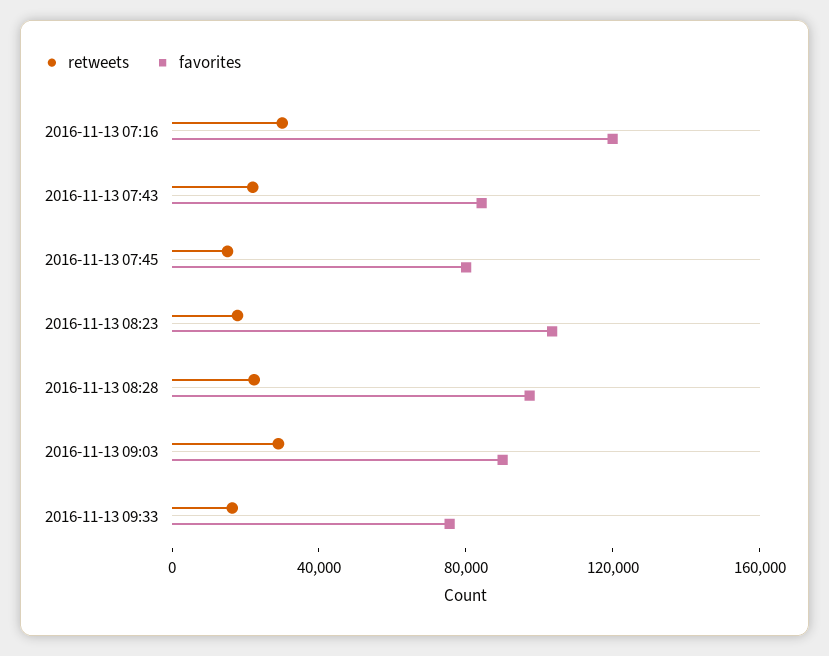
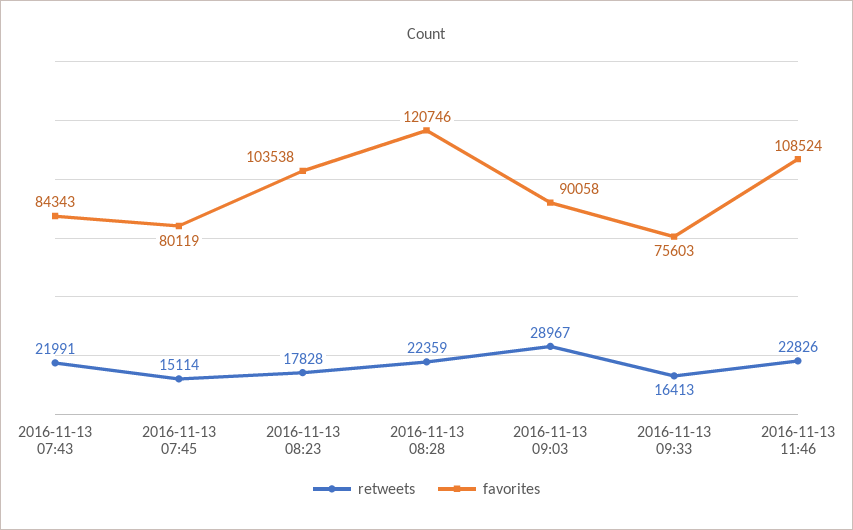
retweets, 2016-11-13 07:16: 30000 -> none
favorites, 2016-11-13 07:16: 120000 -> none
favorites, 2016-11-13 08:28: 100000 -> 120746
retweets, 2016-11-13 11:46: none -> 22826
favorites, 2016-11-13 11:46: none -> 108524

